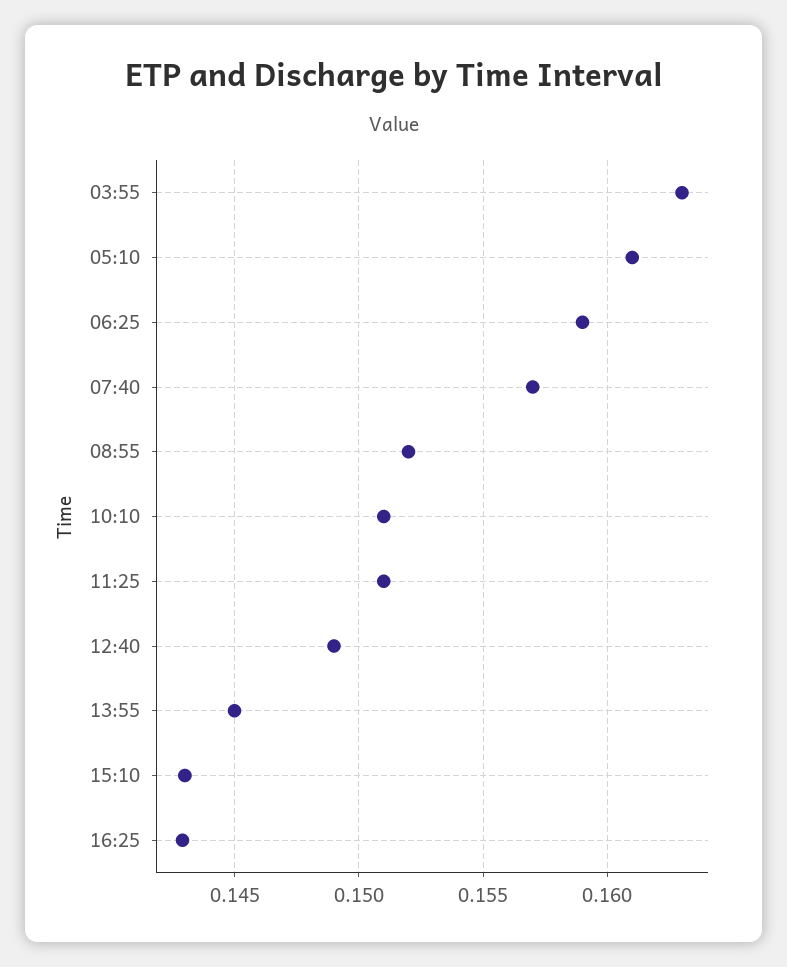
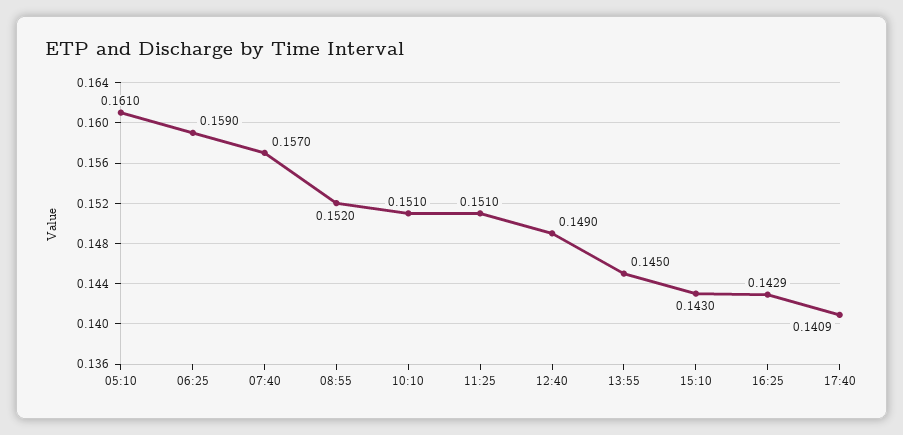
03:55: 0.163 -> none
17:40: none -> 0.1409

